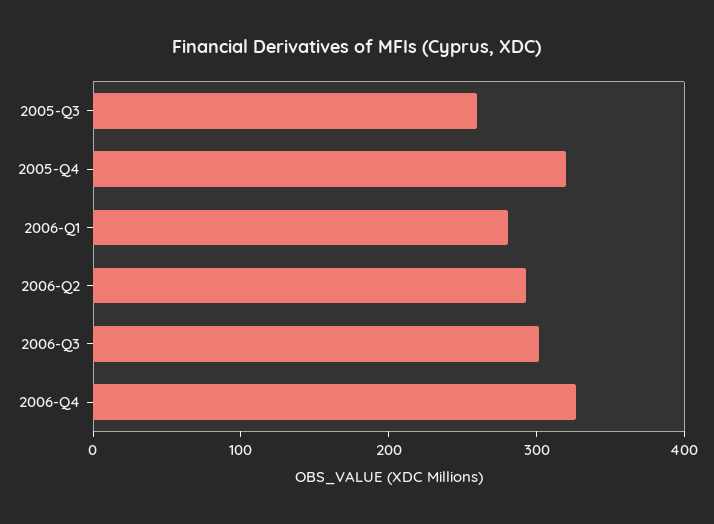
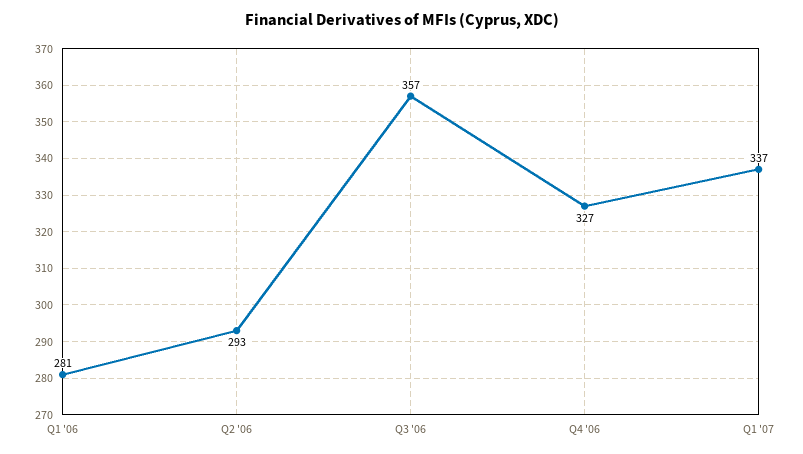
2005-Q3: 260 -> none
2005-Q4: 320 -> none
2006-Q3: 300 -> 357
Q1 '07: none -> 337

